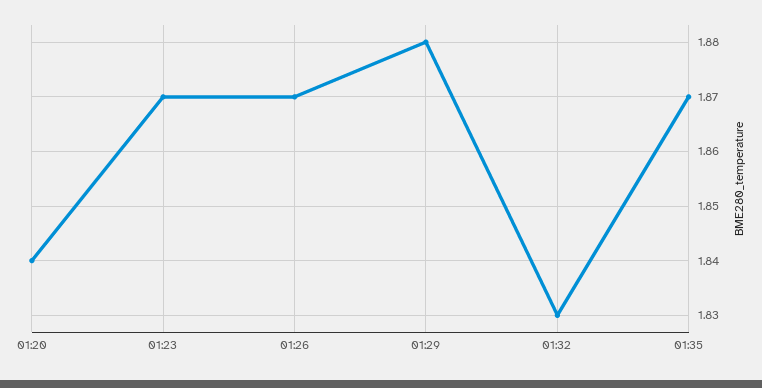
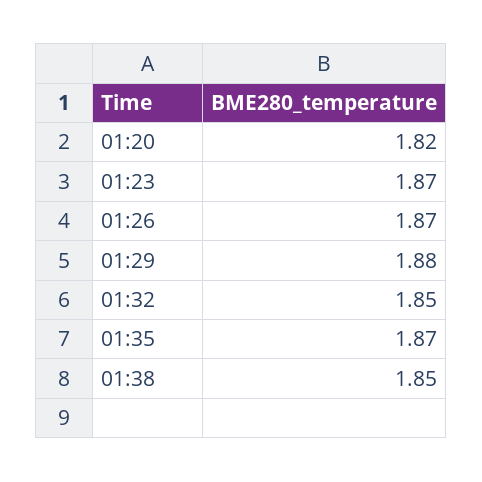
01:20: 1.84 -> 1.82
01:32: 1.83 -> 1.85
01:38: none -> 1.85

